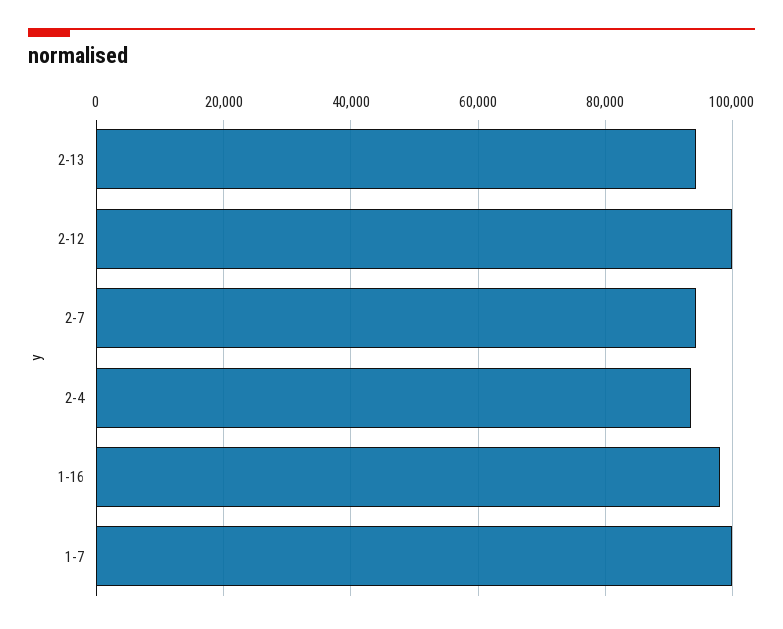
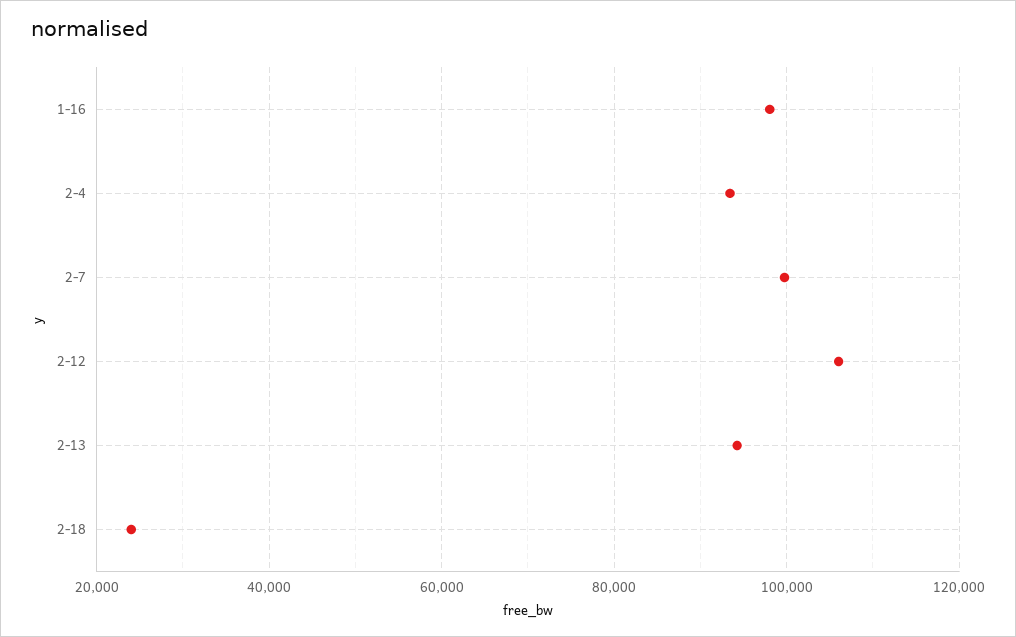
2-12: 100000 -> 106000
2-7: 94000 -> 100000
1-7: 100000 -> none
2-18: none -> 24000

